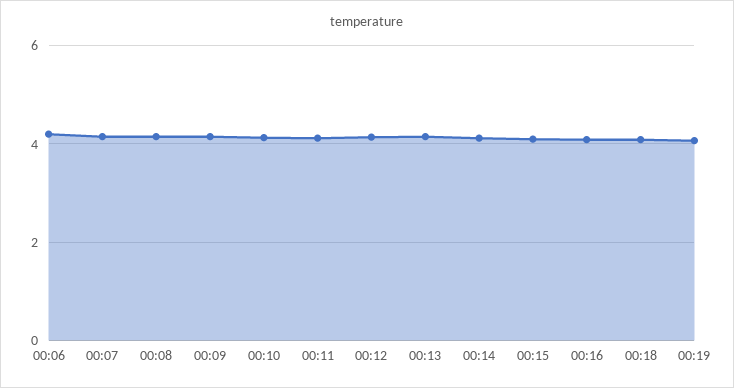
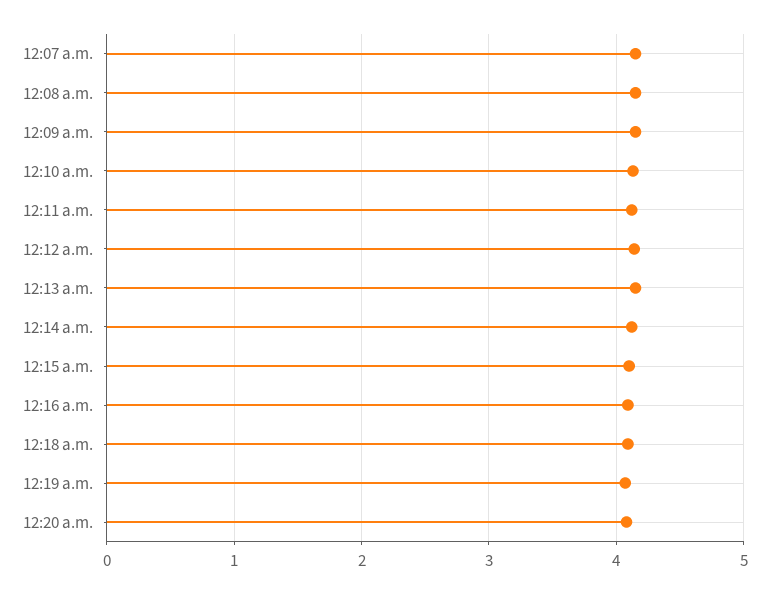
00:06: 4.2 -> none
12:20 a.m.: none -> 4.1

